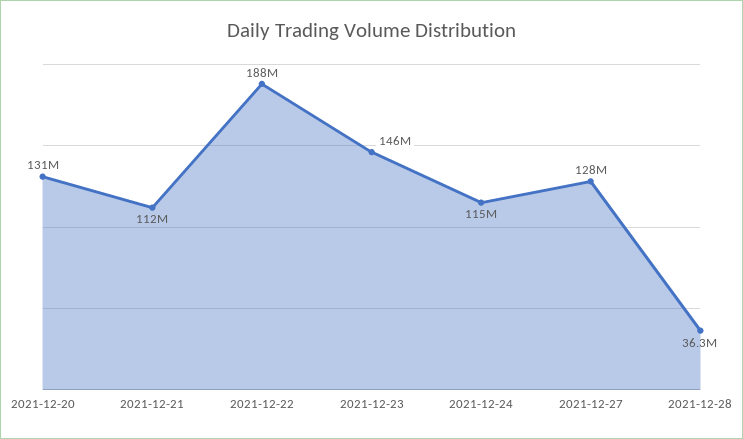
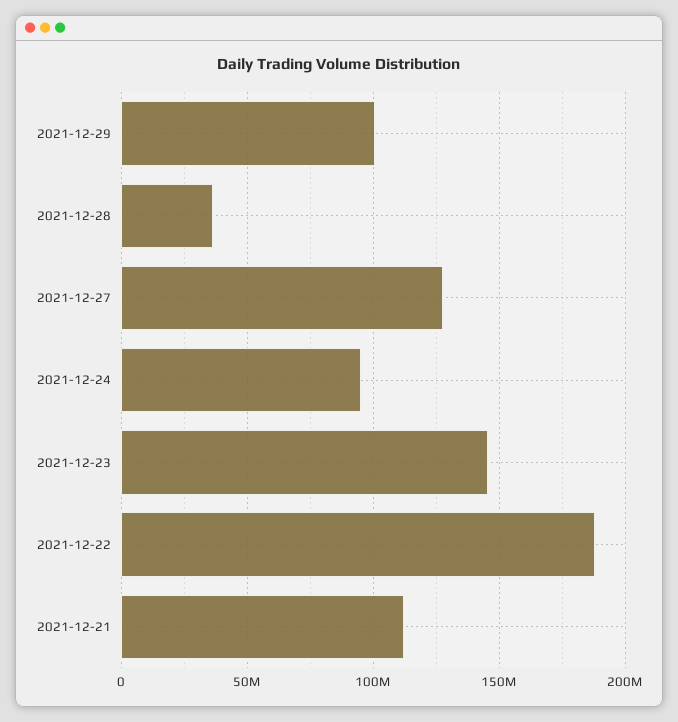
2021-12-20: 131000000 -> none
2021-12-24: 115000000 -> 95000000
2021-12-29: none -> 100000000

